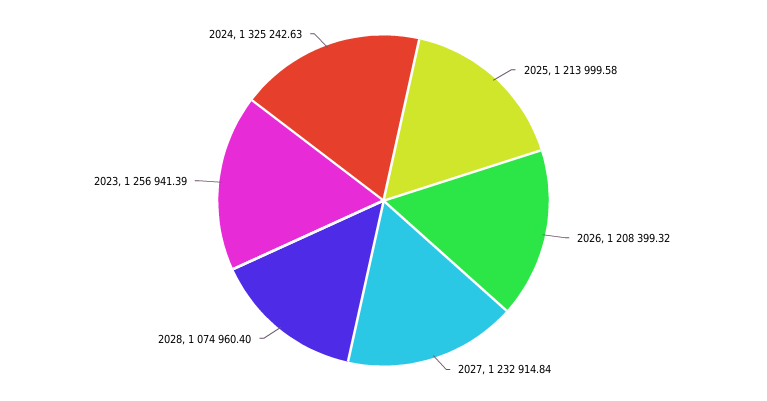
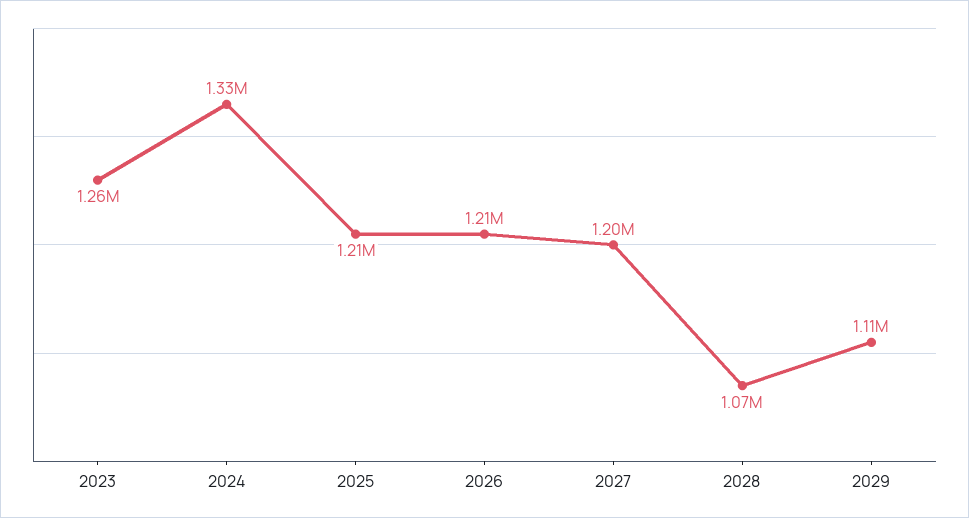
2027: 1232914.84 -> 1200000
2029: none -> 1110000

